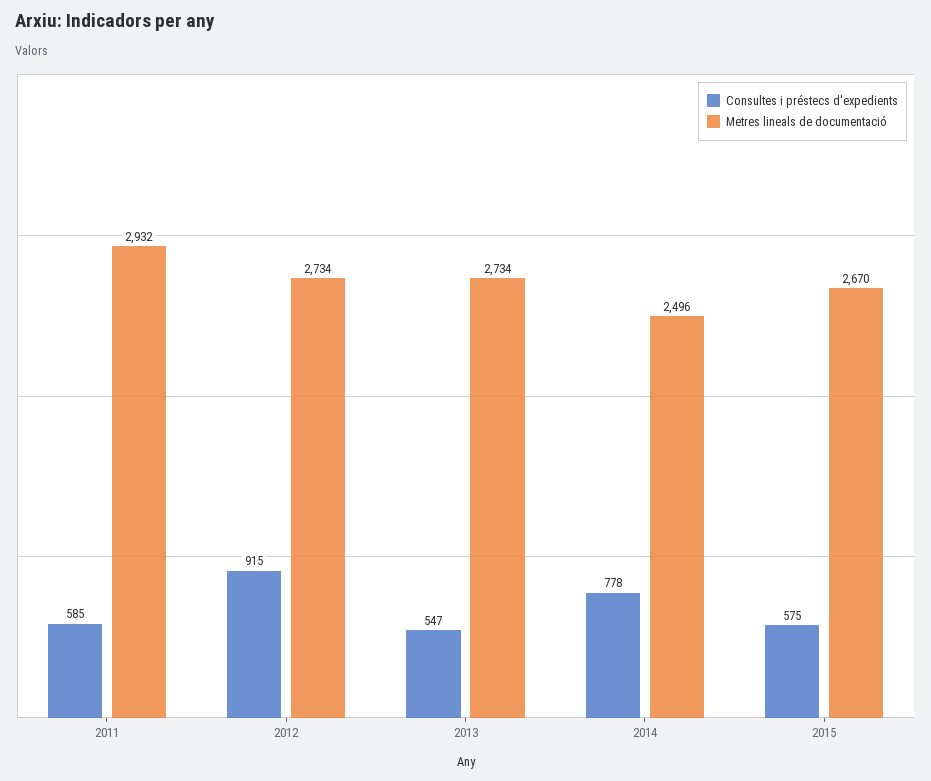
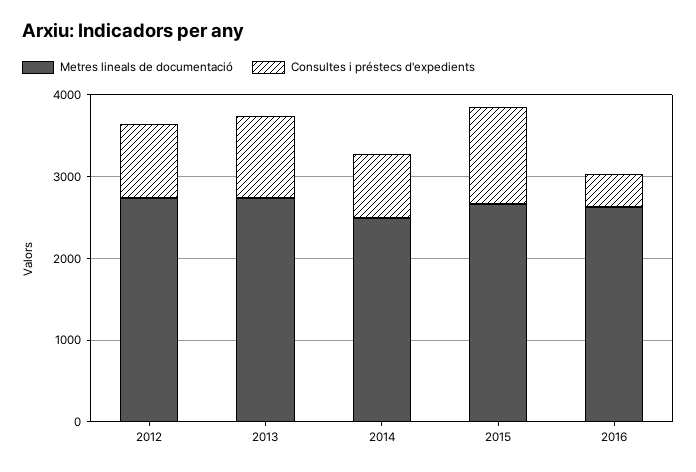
Consultes i préstecs d'expedients, 2011: 585 -> none
Metres lineals de documentació, 2011: 2932 -> none
Consultes i préstecs d'expedients, 2013: 547 -> 1000
Consultes i préstecs d'expedients, 2015: 575 -> 1200
Metres lineals de documentació, 2016: none -> 2600
Consultes i préstecs d'expedients, 2016: none -> 400

